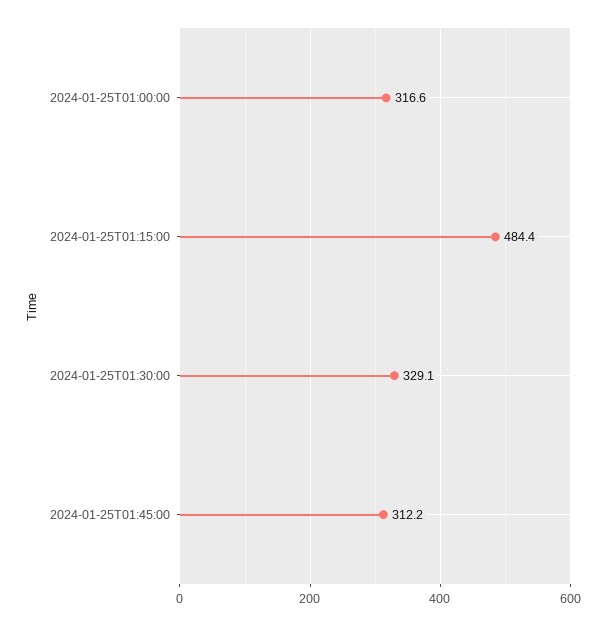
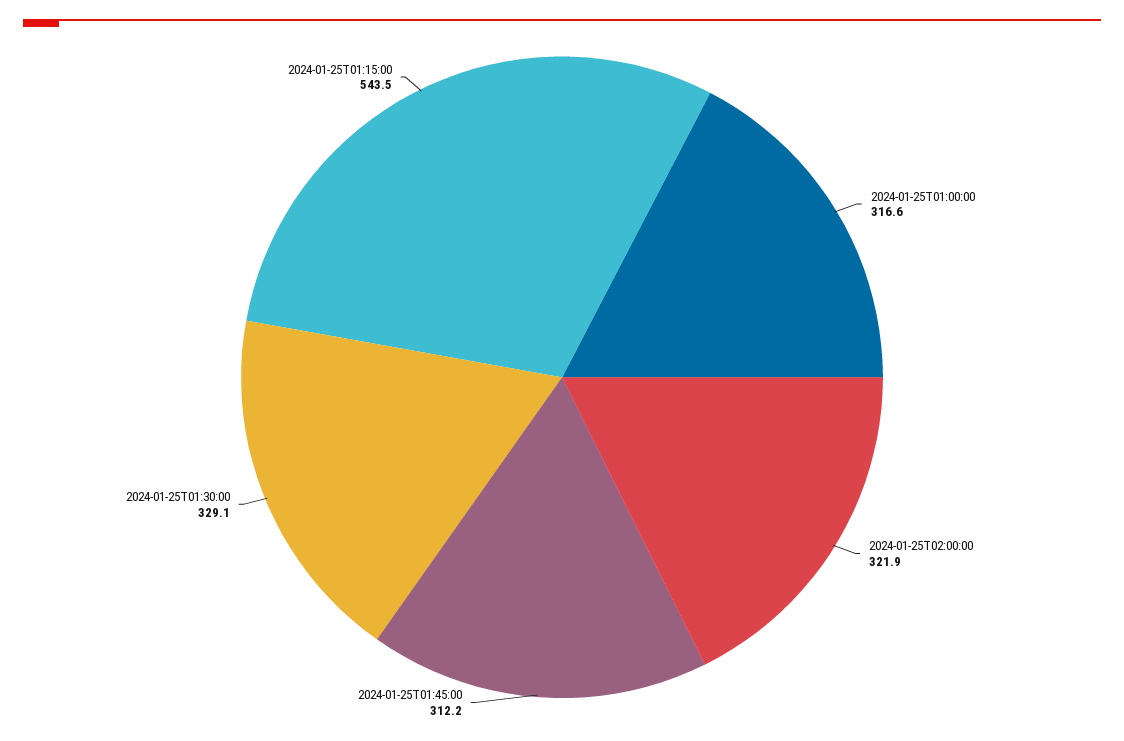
2024-01-25T01:15:00: 484.4 -> 543.5
2024-01-25T02:00:00: none -> 321.9

